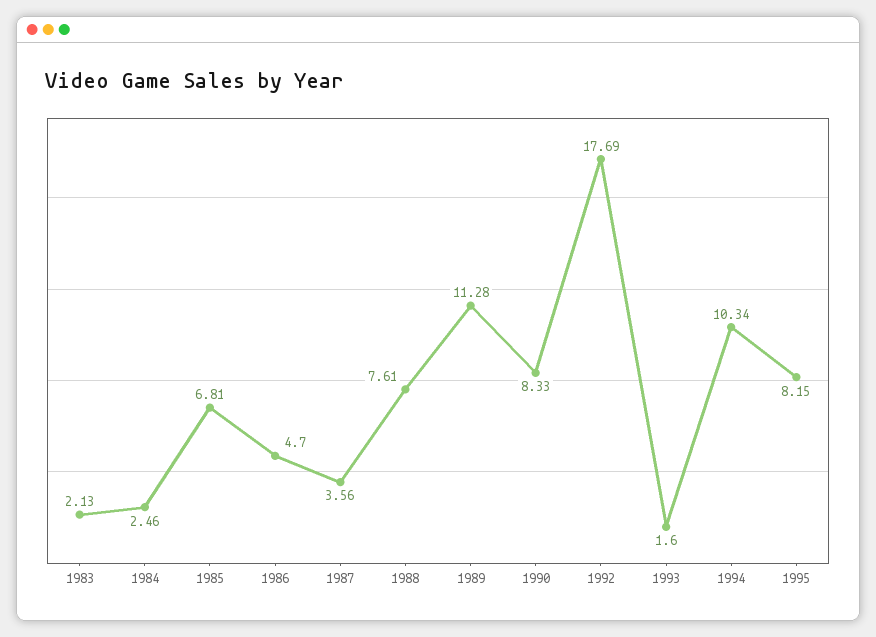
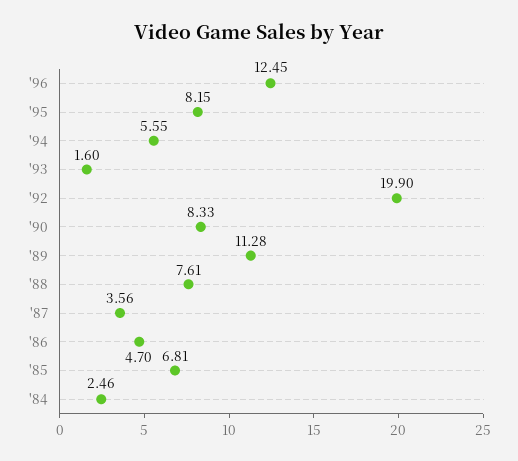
1983: 2.13 -> none
1992: 17.69 -> 19.9
1994: 10.34 -> 5.55
'96: none -> 12.45

